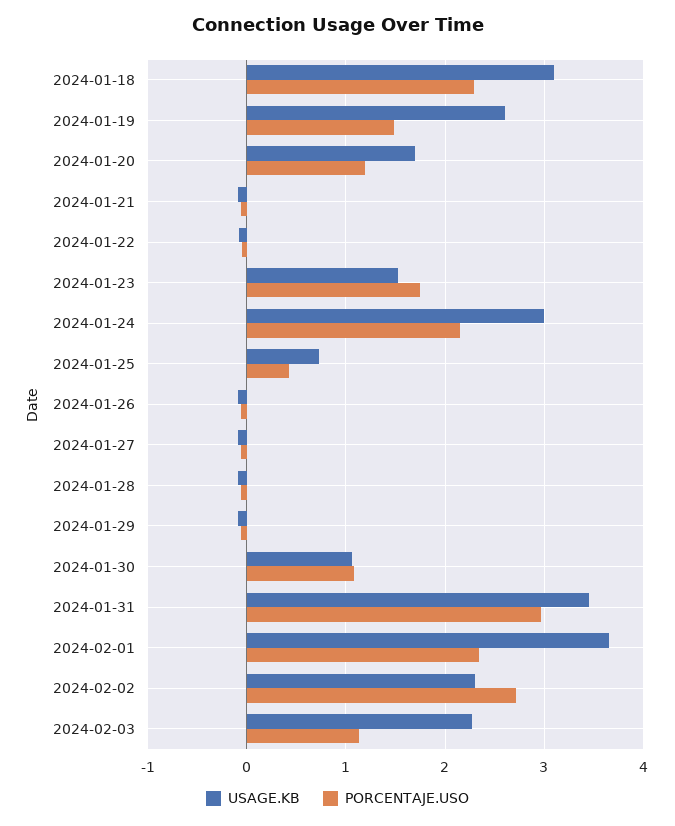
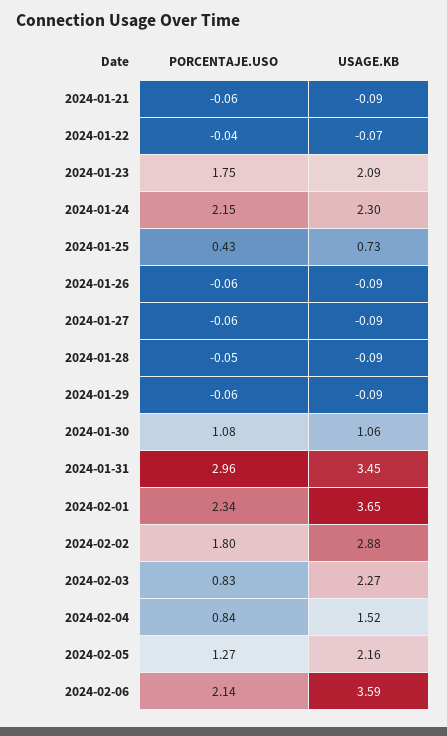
USAGE.KB, 2024-01-18: 3.1 -> none
PORCENTAJE.USO, 2024-01-18: 2.3 -> none
USAGE.KB, 2024-01-19: 2.6 -> none
PORCENTAJE.USO, 2024-01-19: 1.5 -> none
USAGE.KB, 2024-01-20: 1.7 -> none
PORCENTAJE.USO, 2024-01-20: 1.2 -> none
USAGE.KB, 2024-01-23: 1.5 -> 2.09
USAGE.KB, 2024-01-24: 3 -> 2.3
USAGE.KB, 2024-02-02: 2.3 -> 2.88
PORCENTAJE.USO, 2024-02-02: 2.7 -> 1.8
PORCENTAJE.USO, 2024-02-03: 1.1 -> 0.83
PORCENTAJE.USO, 2024-02-04: none -> 0.84
USAGE.KB, 2024-02-04: none -> 1.52
PORCENTAJE.USO, 2024-02-05: none -> 1.27
USAGE.KB, 2024-02-05: none -> 2.16
PORCENTAJE.USO, 2024-02-06: none -> 2.14
USAGE.KB, 2024-02-06: none -> 3.59

